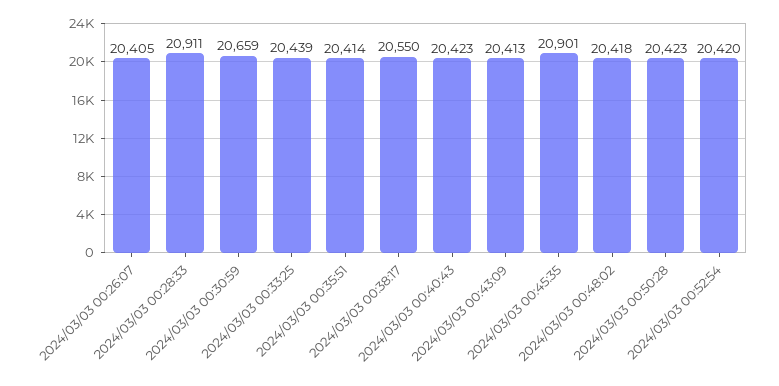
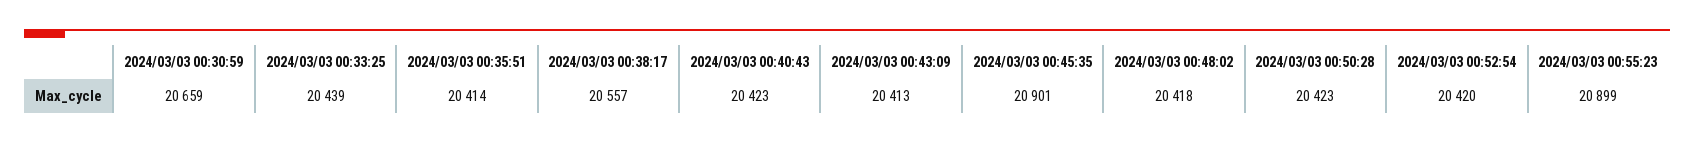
2024/03/03 00:26:07: 20405 -> none
2024/03/03 00:28:33: 20911 -> none
2024/03/03 00:38:17: 20550 -> 20557
2024/03/03 00:55:23: none -> 20899

